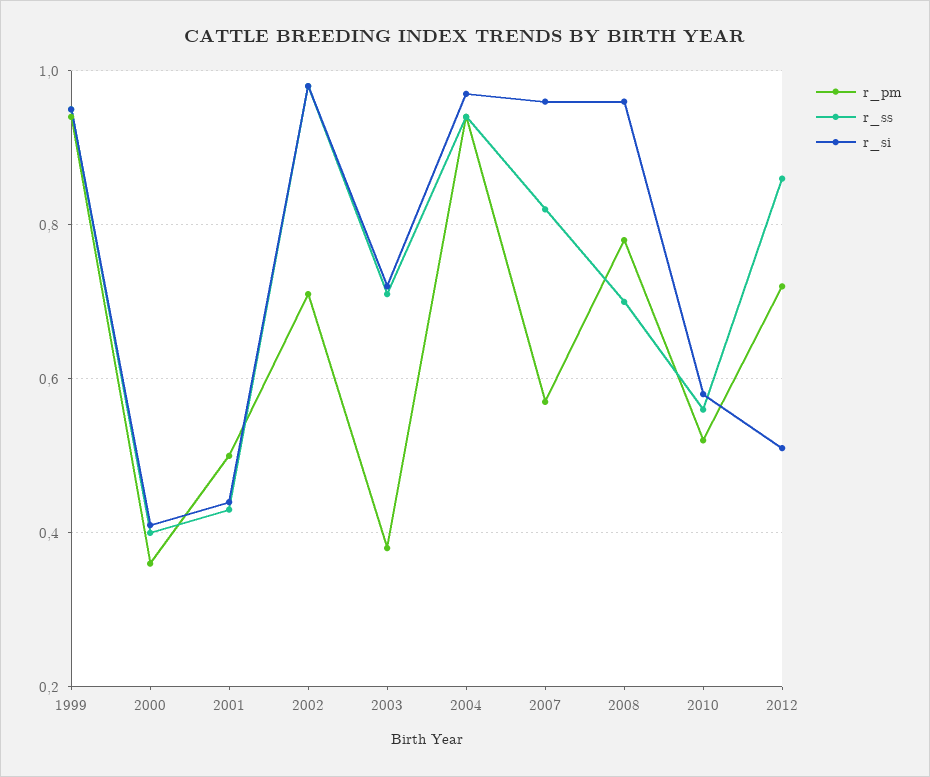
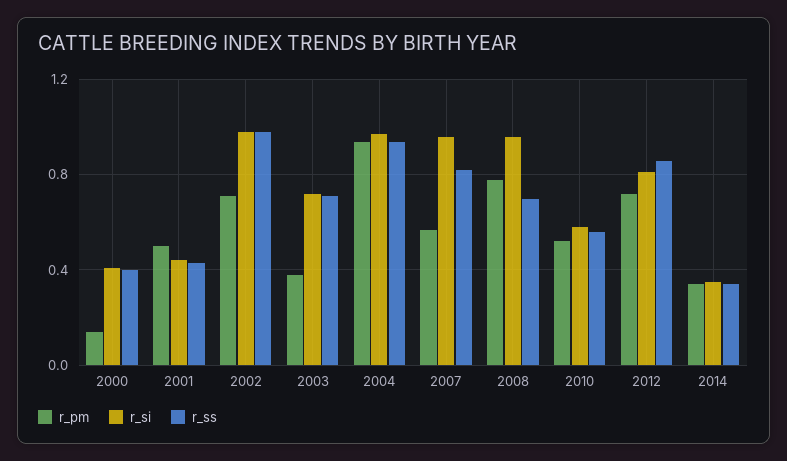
r_pm, 1999: 0.95 -> none
r_ss, 1999: 0.95 -> none
r_si, 1999: 0.95 -> none
r_pm, 2000: 0.35 -> 0.15
r_si, 2012: 0.5 -> 0.8
r_pm, 2014: none -> 0.35
r_si, 2014: none -> 0.35
r_ss, 2014: none -> 0.35

